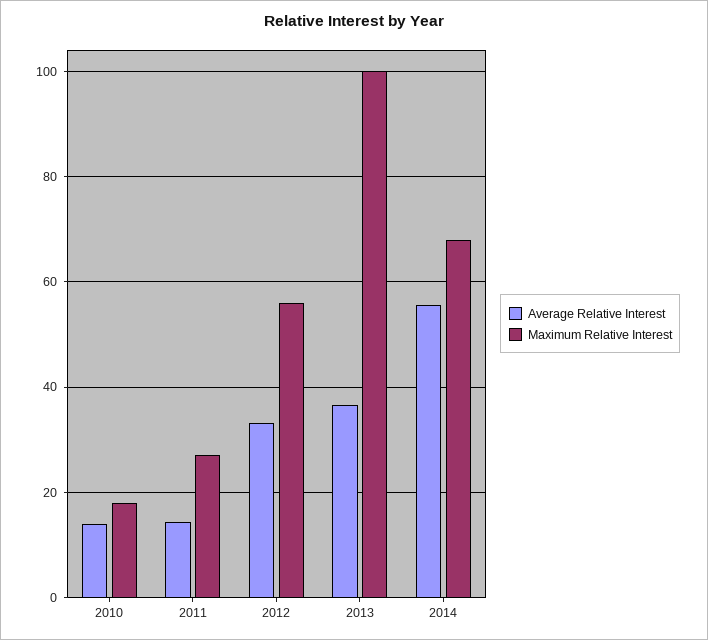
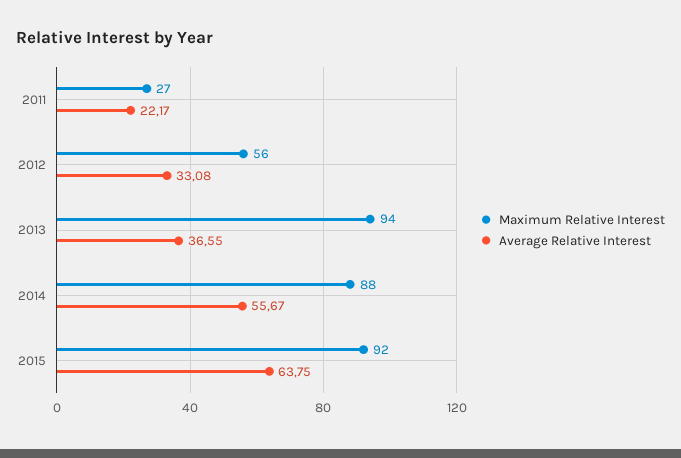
Average Relative Interest, 2010: 14 -> none
Maximum Relative Interest, 2010: 18 -> none
Average Relative Interest, 2011: 14 -> 22.17
Maximum Relative Interest, 2013: 100 -> 94
Maximum Relative Interest, 2014: 68 -> 88
Maximum Relative Interest, 2015: none -> 92
Average Relative Interest, 2015: none -> 63.75

